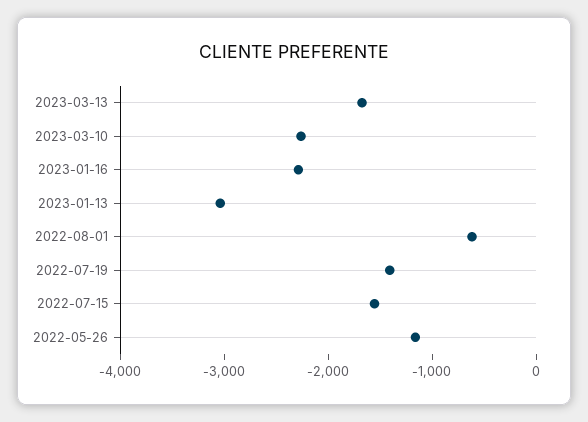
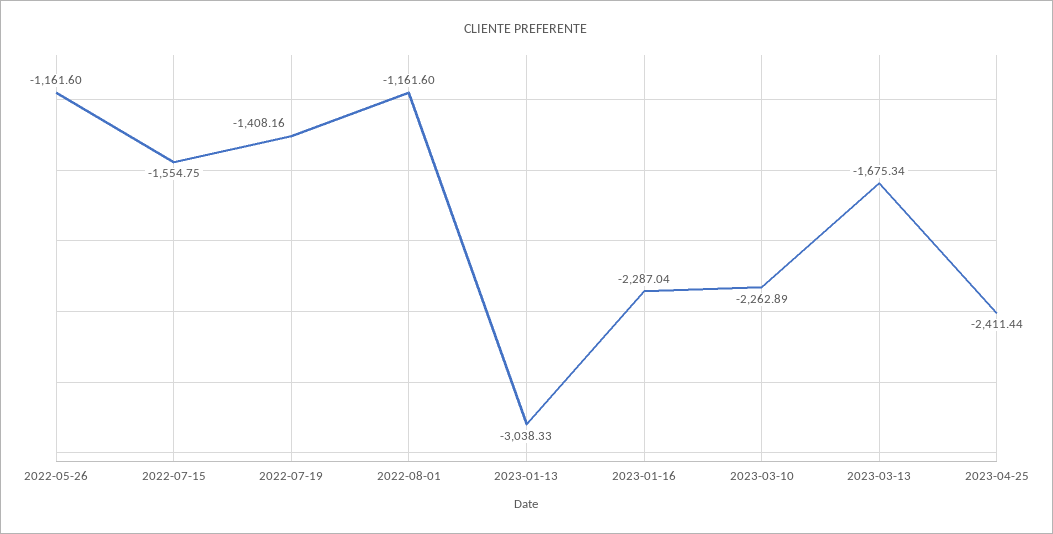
2022-08-01: -600 -> -1161.6
2023-04-25: none -> -2411.44

